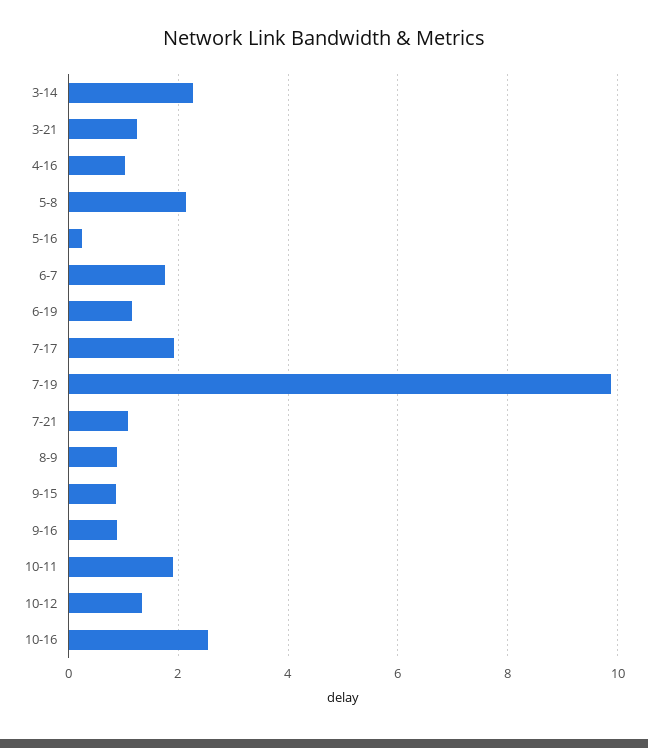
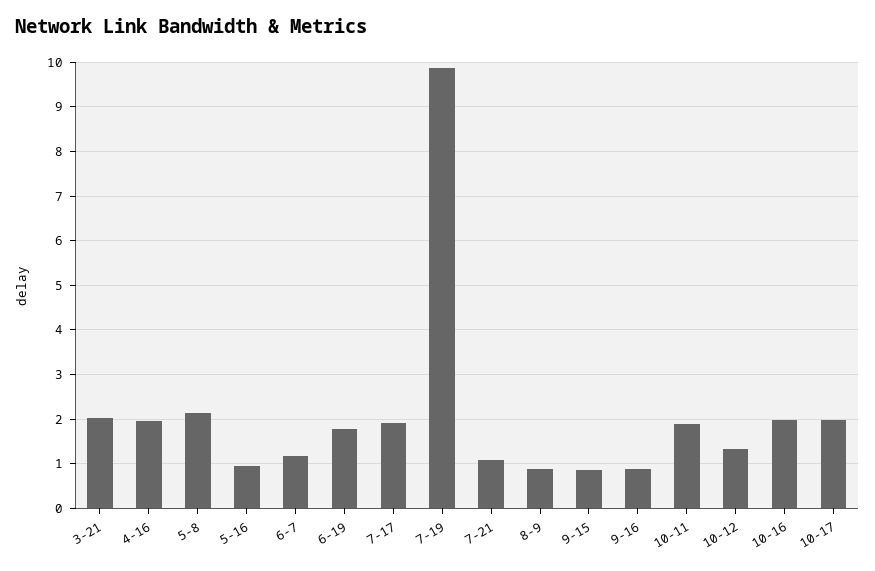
3-14: 2.2 -> none
3-21: 1.2 -> 2
4-16: 1 -> 2
5-16: 0.2 -> 1
6-7: 1.8 -> 1.2
6-19: 1.2 -> 1.8
10-16: 2.6 -> 2
10-17: none -> 2

